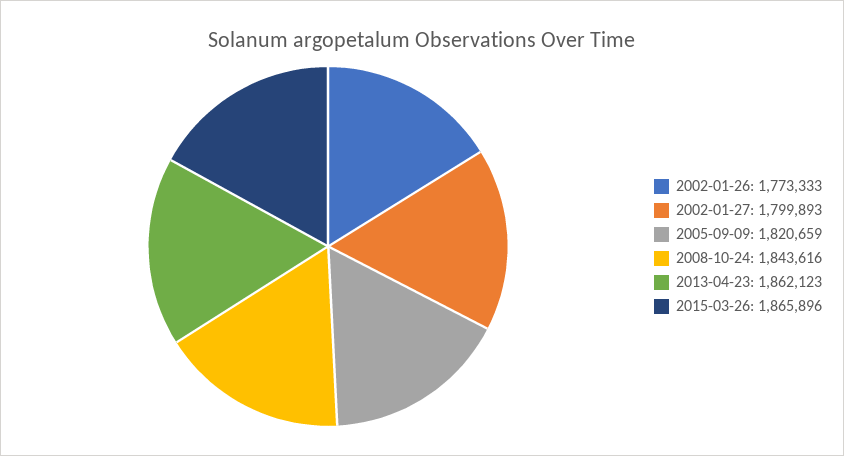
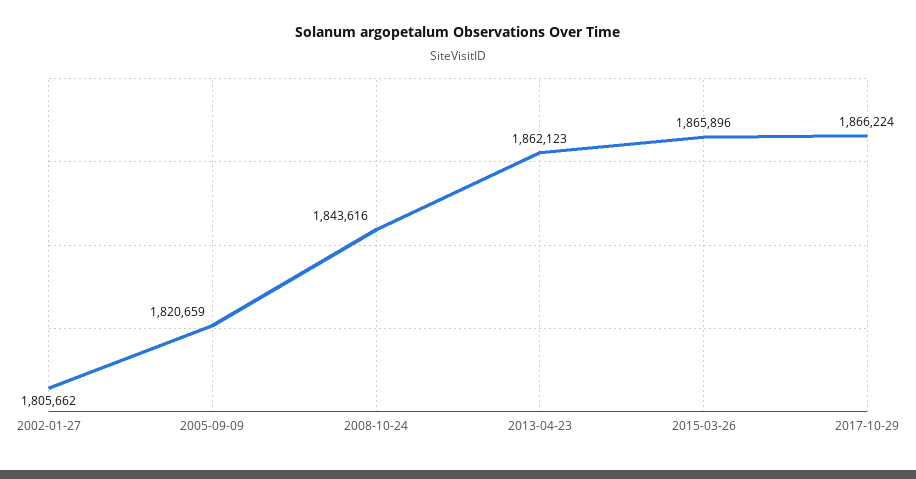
2002-01-26: 1773333 -> none
2002-01-27: 1799893 -> 1805662
2017-10-29: none -> 1866224

